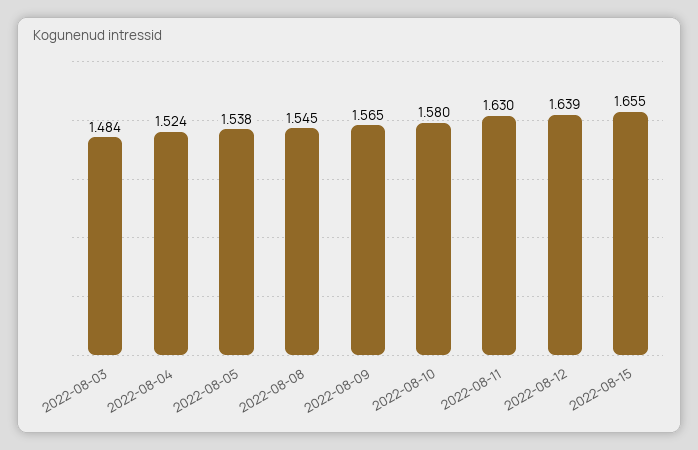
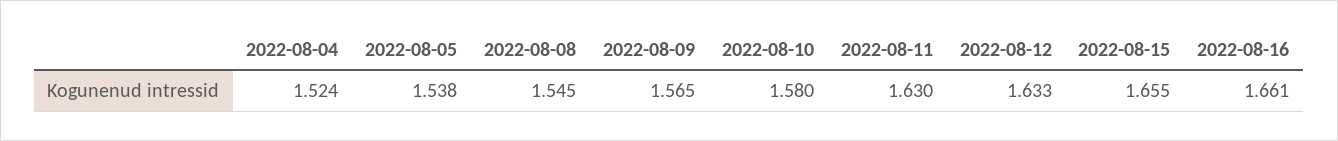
2022-08-03: 1.484 -> none
2022-08-12: 1.639 -> 1.633
2022-08-16: none -> 1.661

